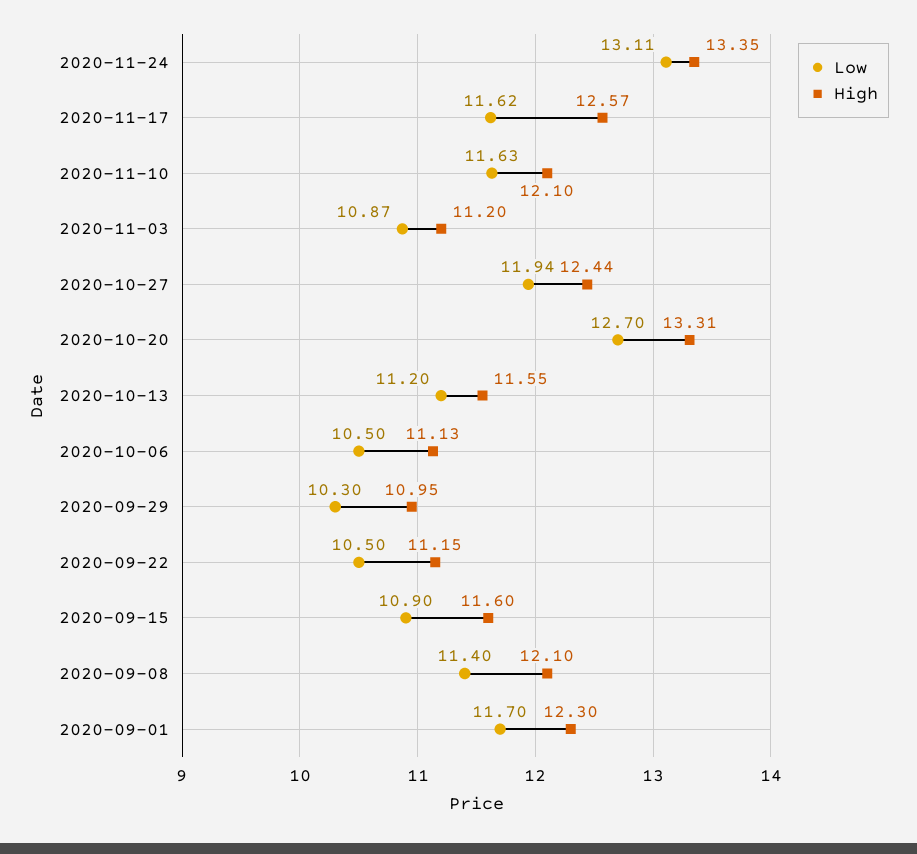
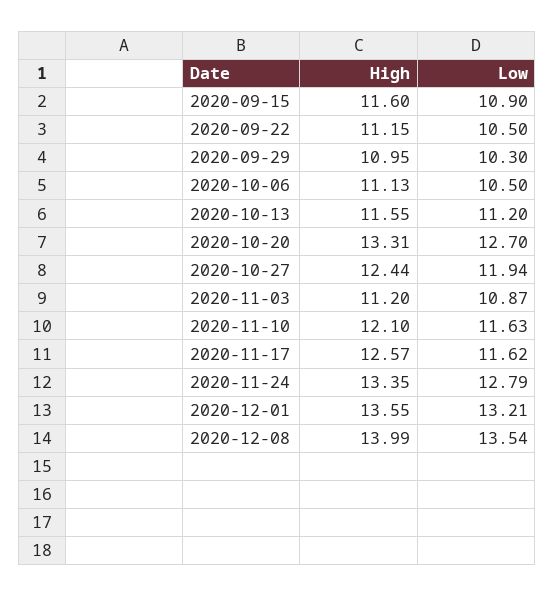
Low, 2020-11-24: 13.11 -> 12.79
Low, 2020-09-08: 11.4 -> none
High, 2020-09-08: 12.1 -> none
Low, 2020-09-01: 11.7 -> none
High, 2020-09-01: 12.3 -> none
High, 2020-12-01: none -> 13.55
Low, 2020-12-01: none -> 13.21
High, 2020-12-08: none -> 13.99
Low, 2020-12-08: none -> 13.54

